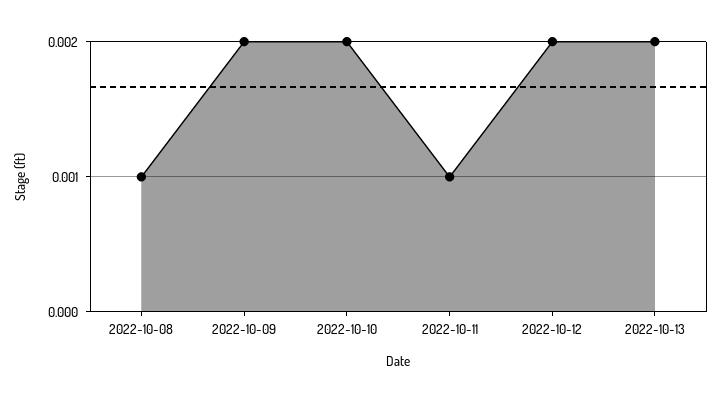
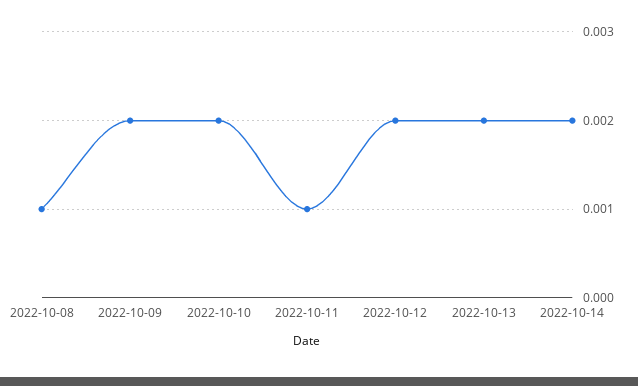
2022-10-14: none -> 0.002

